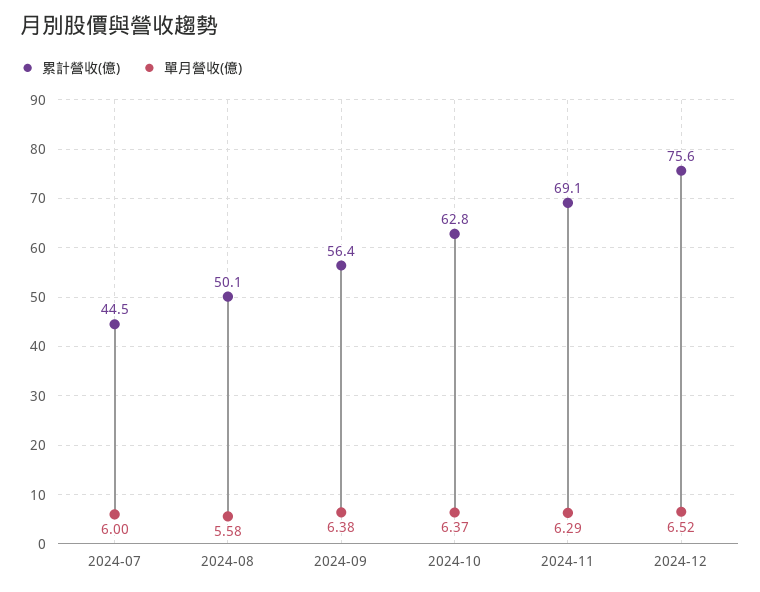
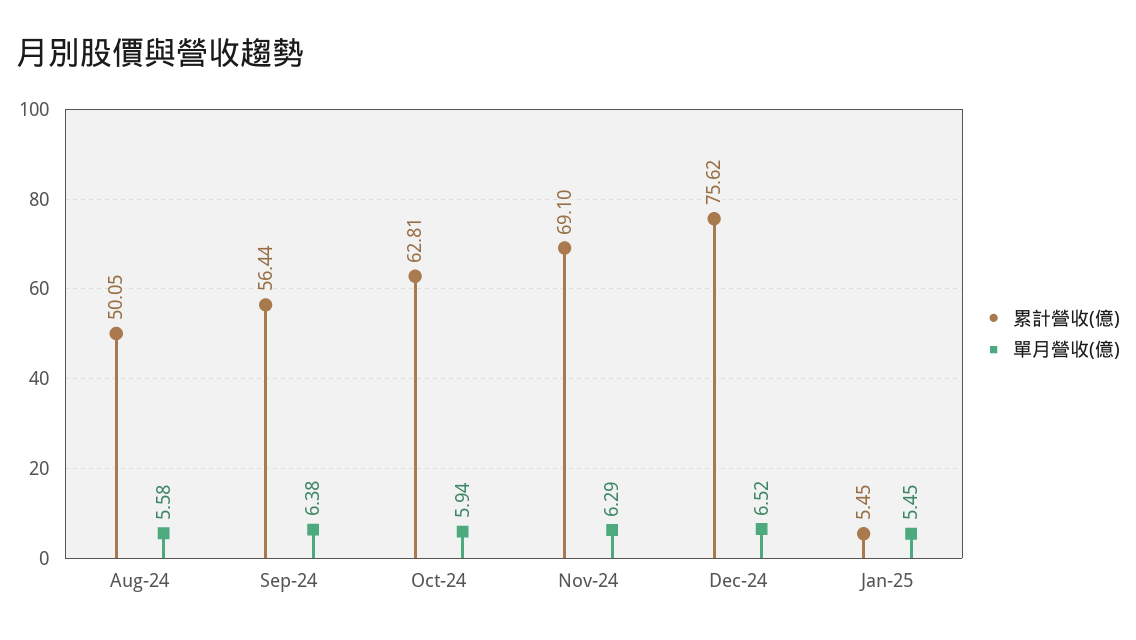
累計營收(億), 2024-07: 44.5 -> none
單月營收(億), 2024-07: 6 -> none
單月營收(億), 2024-10: 6.37 -> 5.94
累計營收(億), Jan-25: none -> 5.45
單月營收(億), Jan-25: none -> 5.45

